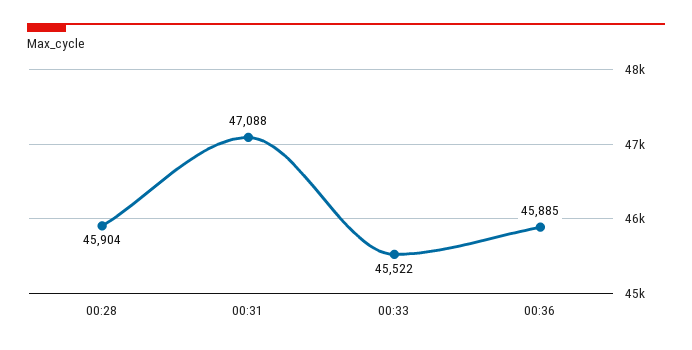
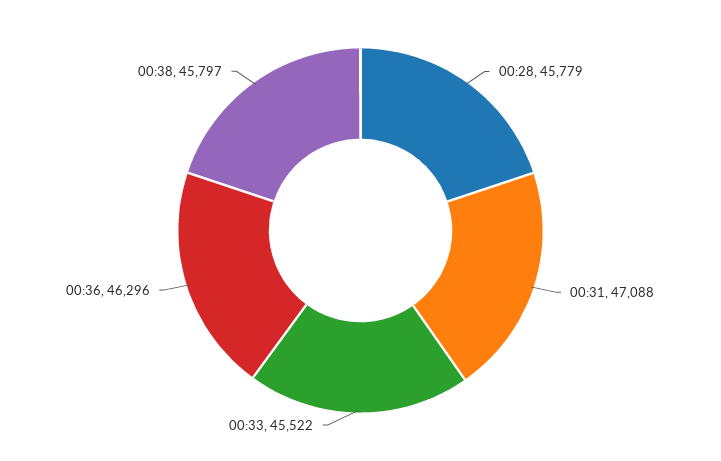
00:28: 45904 -> 45779
00:36: 45885 -> 46296
00:38: none -> 45797

